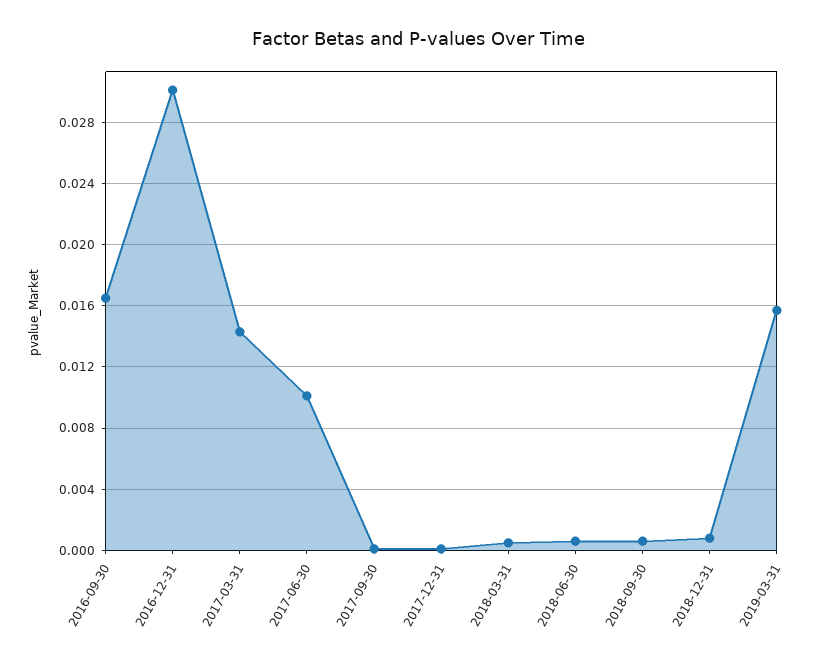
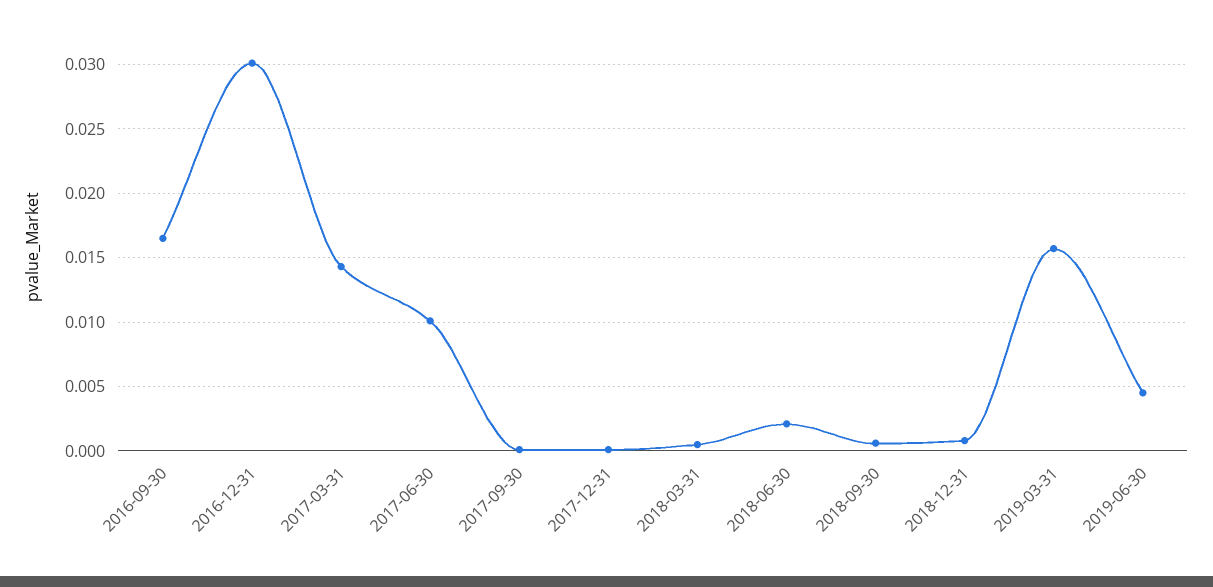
2018-06-30: 0.0005 -> 0.002
2019-06-30: none -> 0.0045

